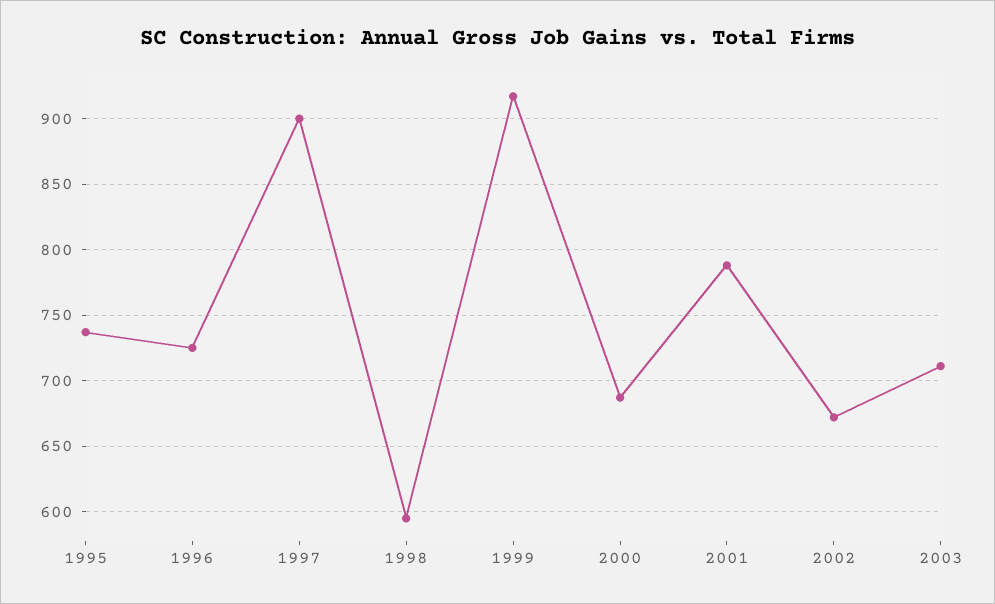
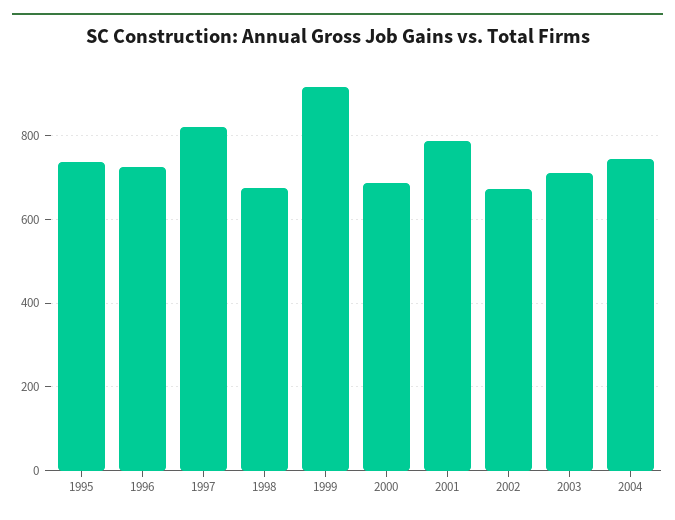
1997: 900 -> 820
1998: 595 -> 680
2004: none -> 740

